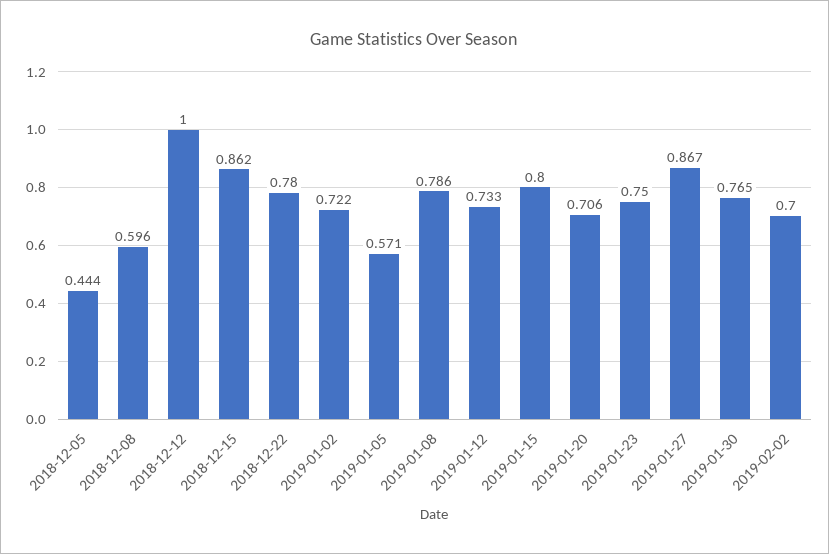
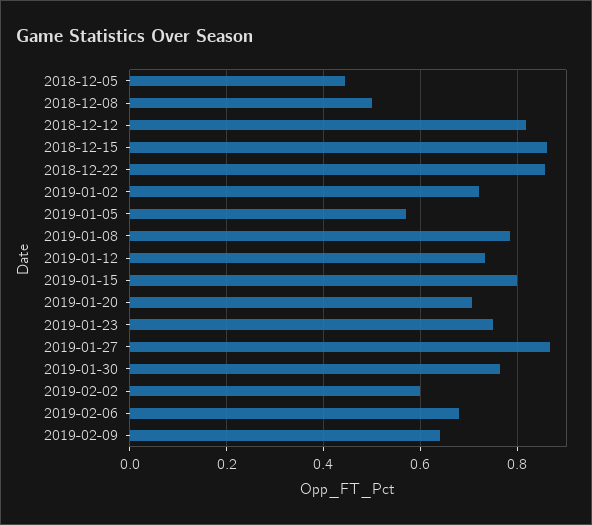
2018-12-08: 0.596 -> 0.5
2018-12-12: 1 -> 0.82
2018-12-22: 0.78 -> 0.86
2019-02-02: 0.7 -> 0.6
2019-02-06: none -> 0.68
2019-02-09: none -> 0.64

